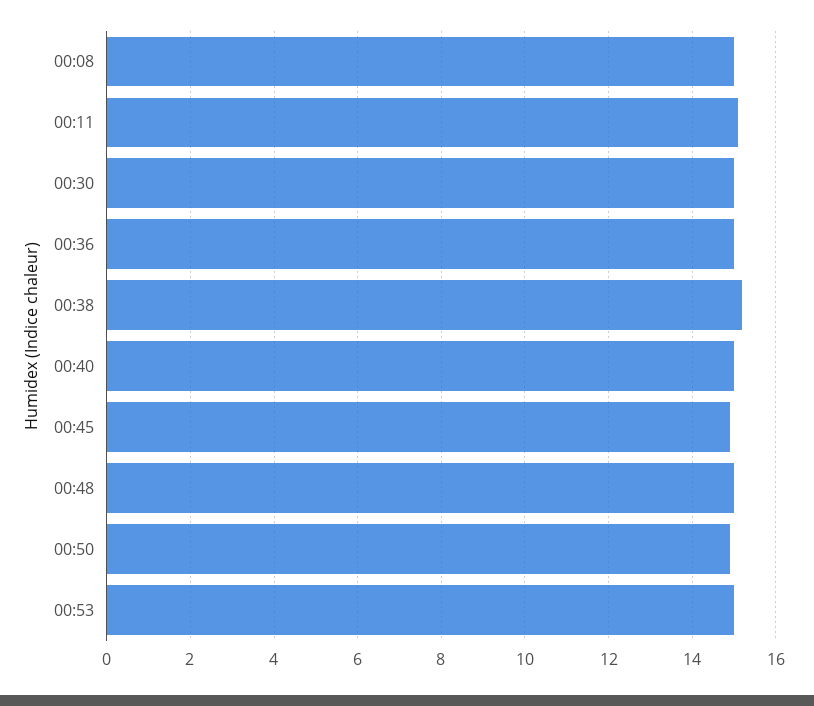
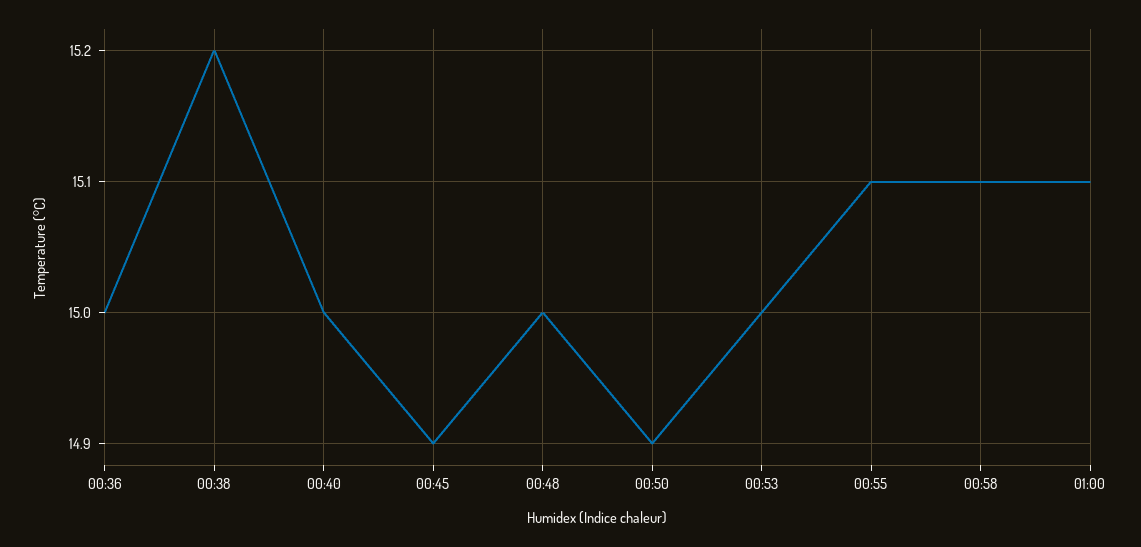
00:08: 15 -> none
00:11: 15 -> none
00:30: 15 -> none
00:55: none -> 15.1
00:58: none -> 15.1
01:00: none -> 15.1

